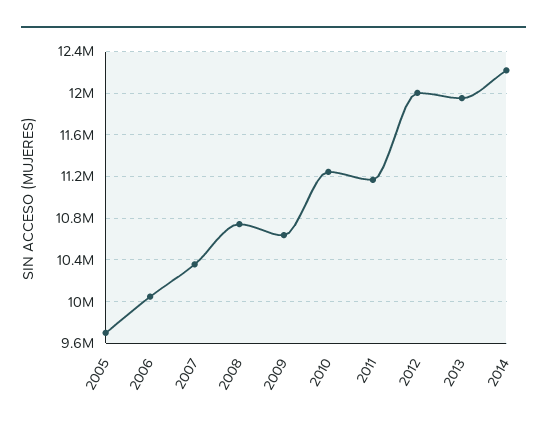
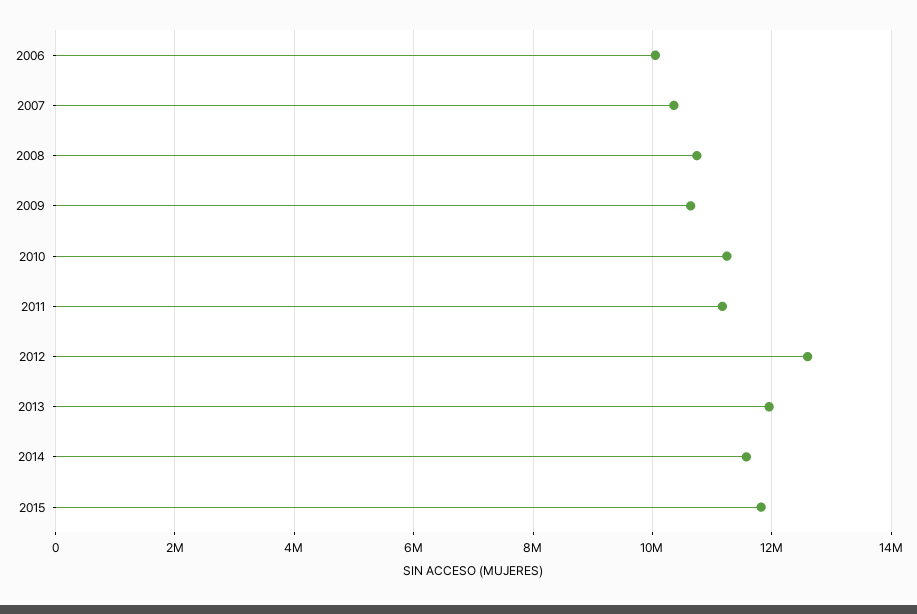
2005: 9700000 -> none
2012: 12000000 -> 12600000
2014: 12200000 -> 11600000
2015: none -> 11800000

